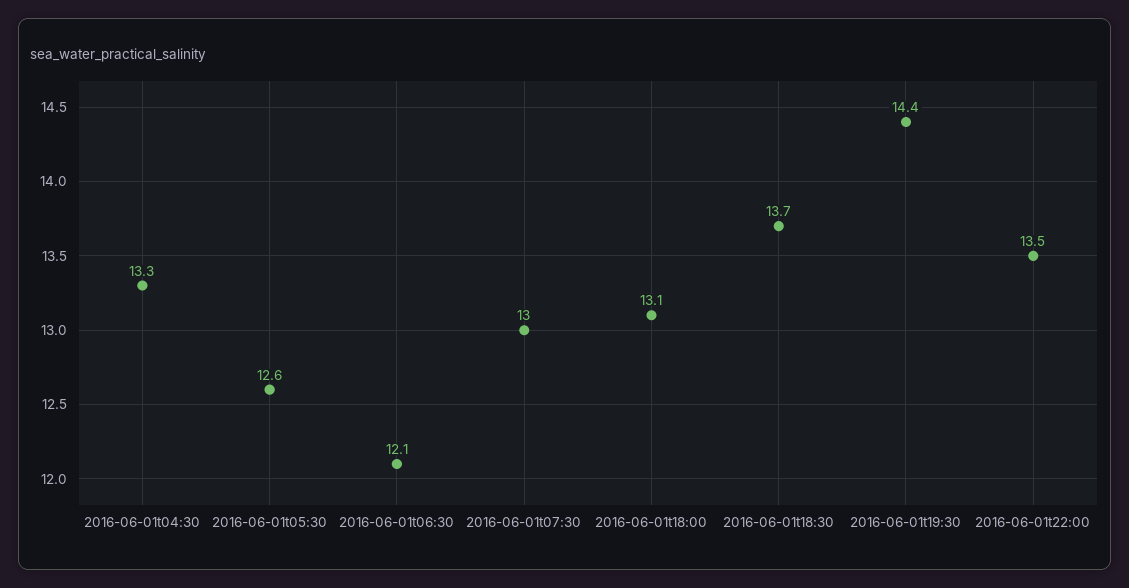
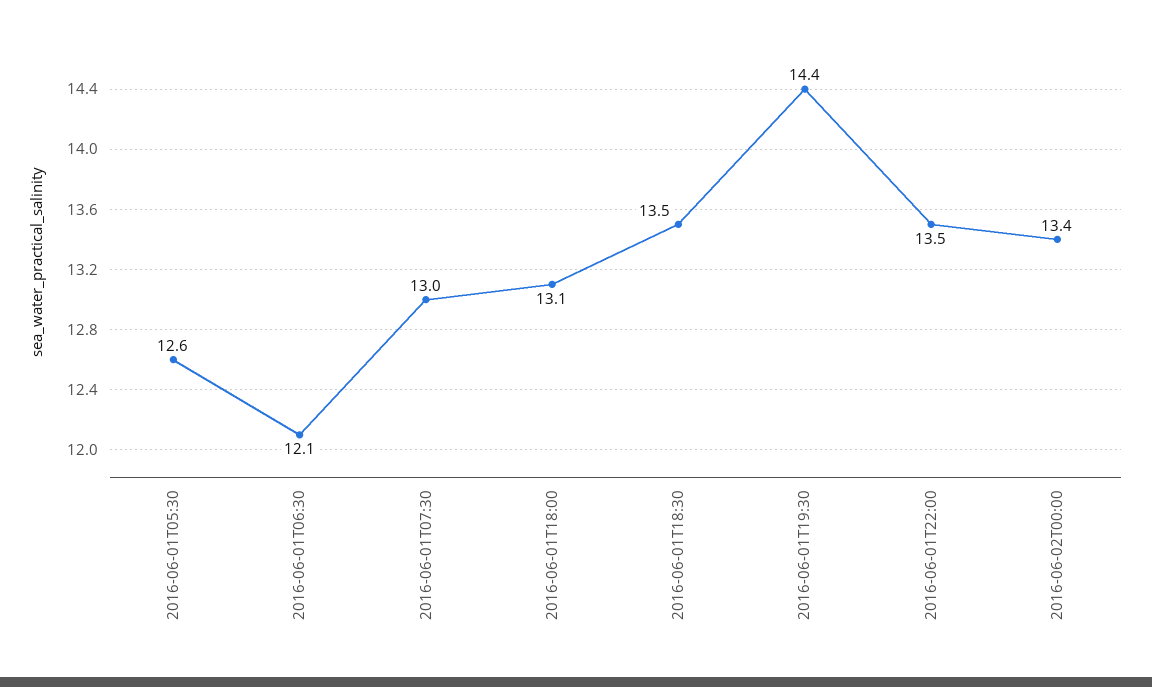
2016-06-01t04:30: 13.3 -> none
2016-06-01t18:30: 13.7 -> 13.5
2016-06-02T00:00: none -> 13.4

